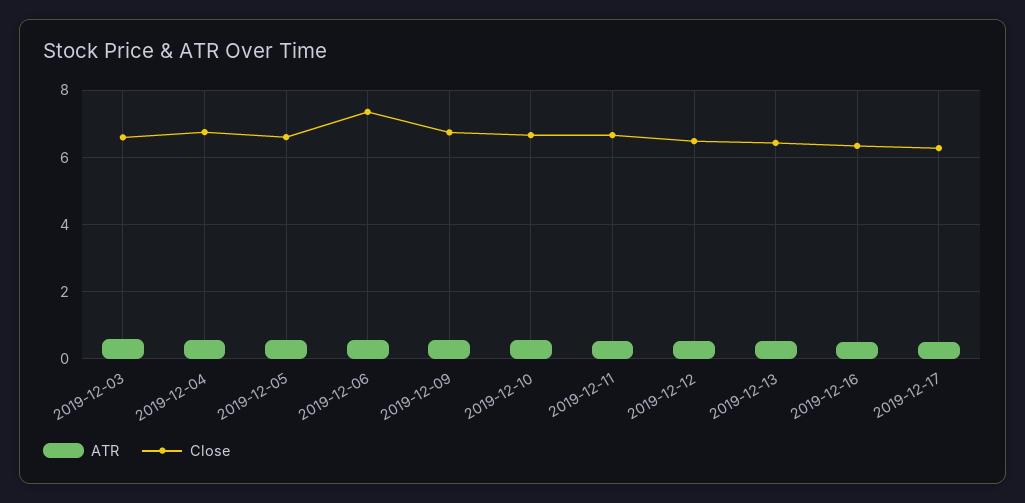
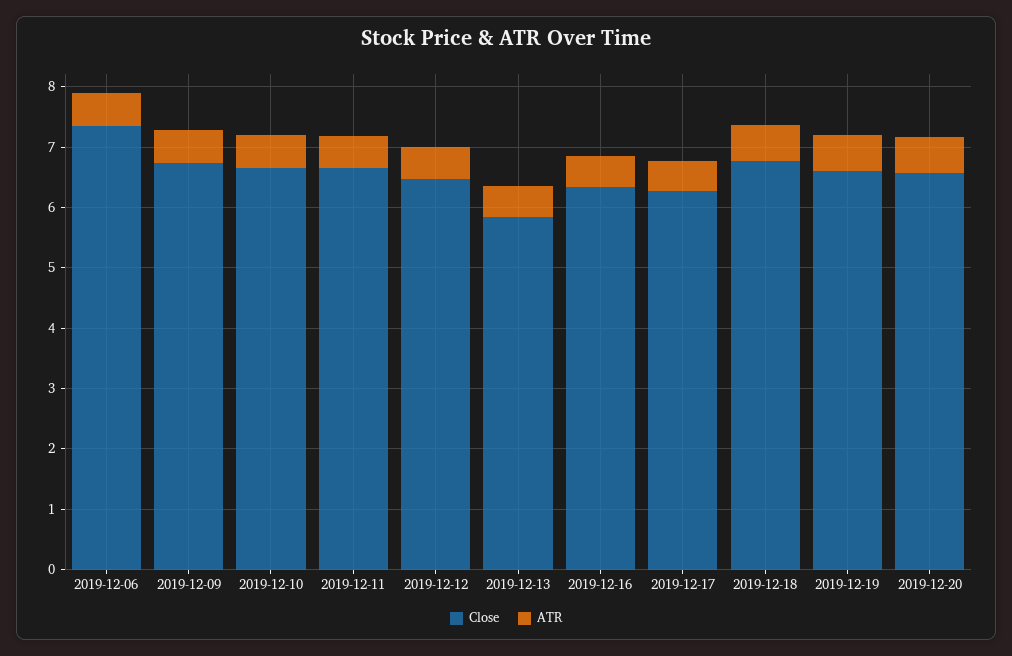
ATR, 2019-12-03: 0.6 -> none
Close, 2019-12-03: 6.6 -> none
ATR, 2019-12-04: 0.6 -> none
Close, 2019-12-04: 6.8 -> none
ATR, 2019-12-05: 0.6 -> none
Close, 2019-12-05: 6.6 -> none
Close, 2019-12-13: 6.4 -> 5.8
Close, 2019-12-18: none -> 6.8
ATR, 2019-12-18: none -> 0.6
Close, 2019-12-19: none -> 6.6
ATR, 2019-12-19: none -> 0.6
Close, 2019-12-20: none -> 6.6
ATR, 2019-12-20: none -> 0.6

